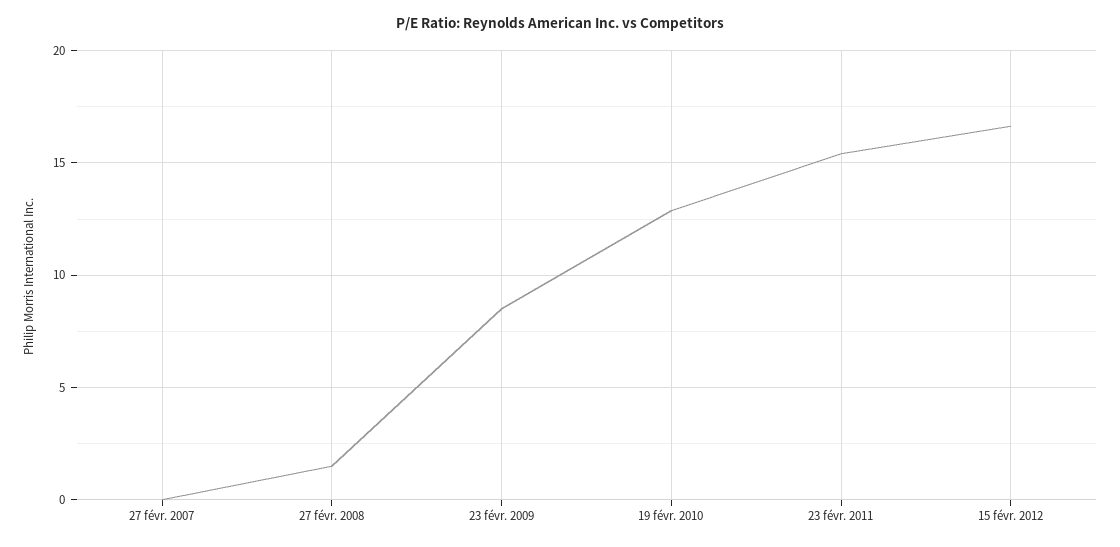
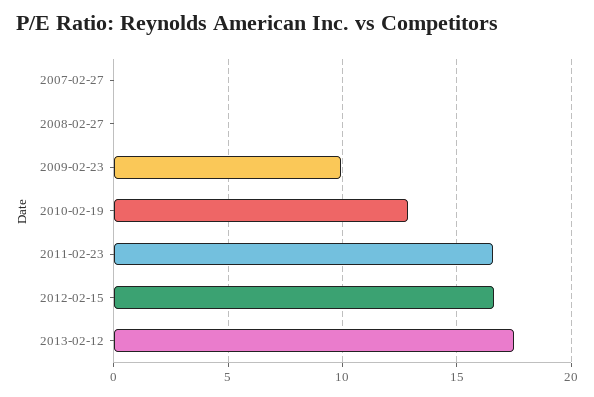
27 févr. 2008: 1.5 -> 0
23 févr. 2009: 8.5 -> 10
23 févr. 2011: 15.5 -> 16.5
2013-02-12: none -> 17.5

